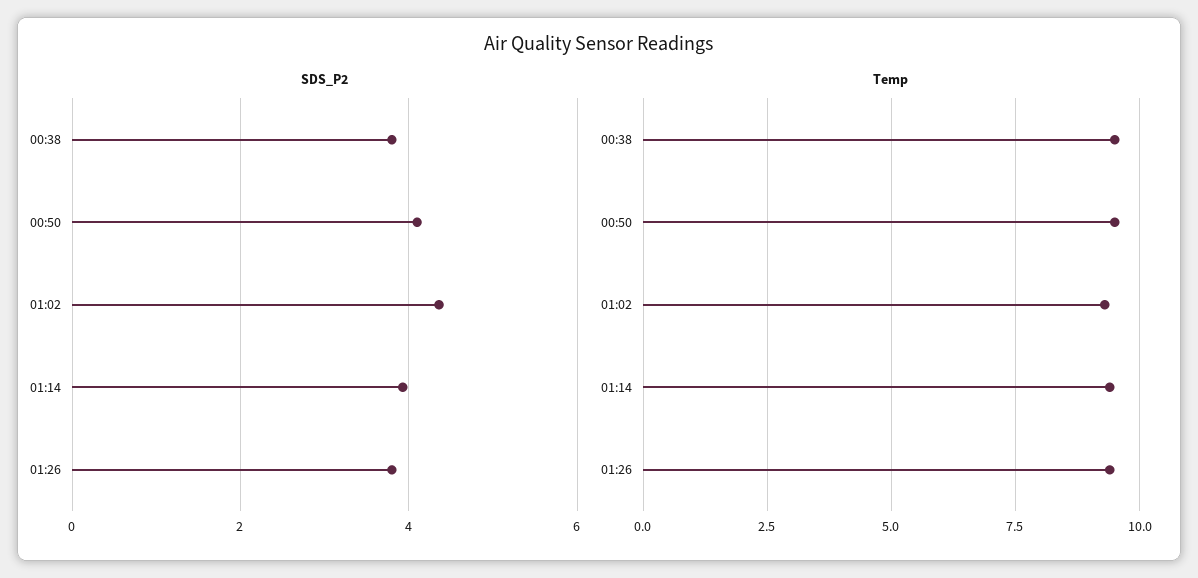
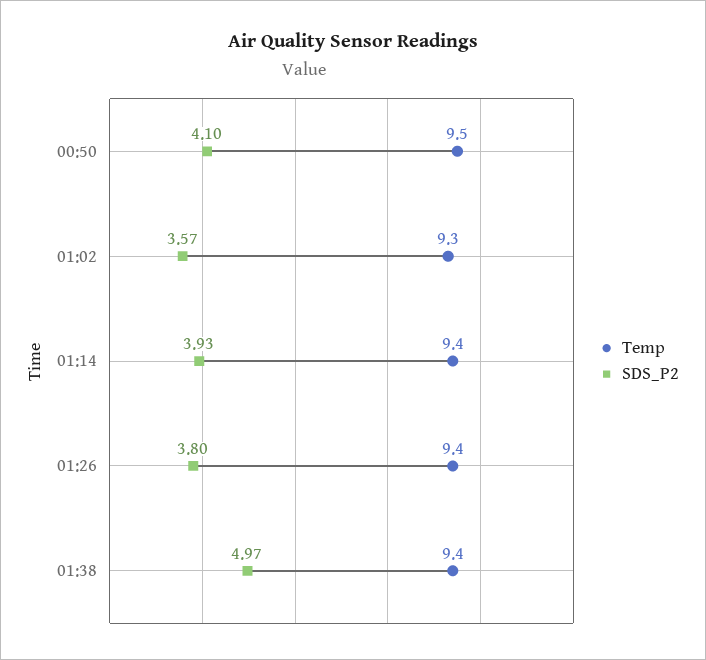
SDS_P2, 00:38: 3.8 -> none
SDS_P2, 01:02: 4.4 -> 3.57
Temp, 00:38: 9.5 -> none
Temp, 01:38: none -> 9.4
SDS_P2, 01:38: none -> 4.97

